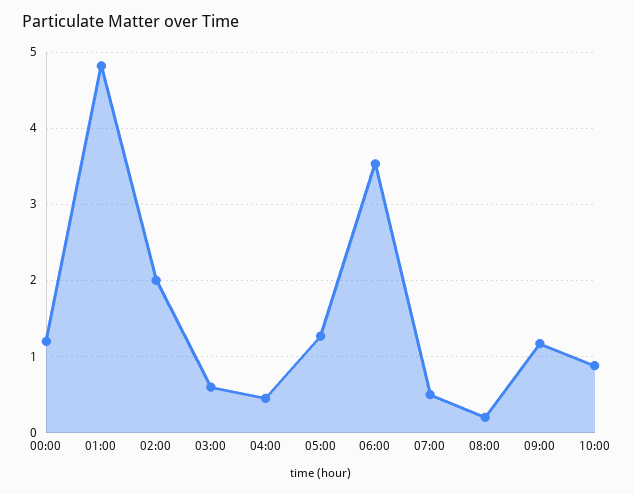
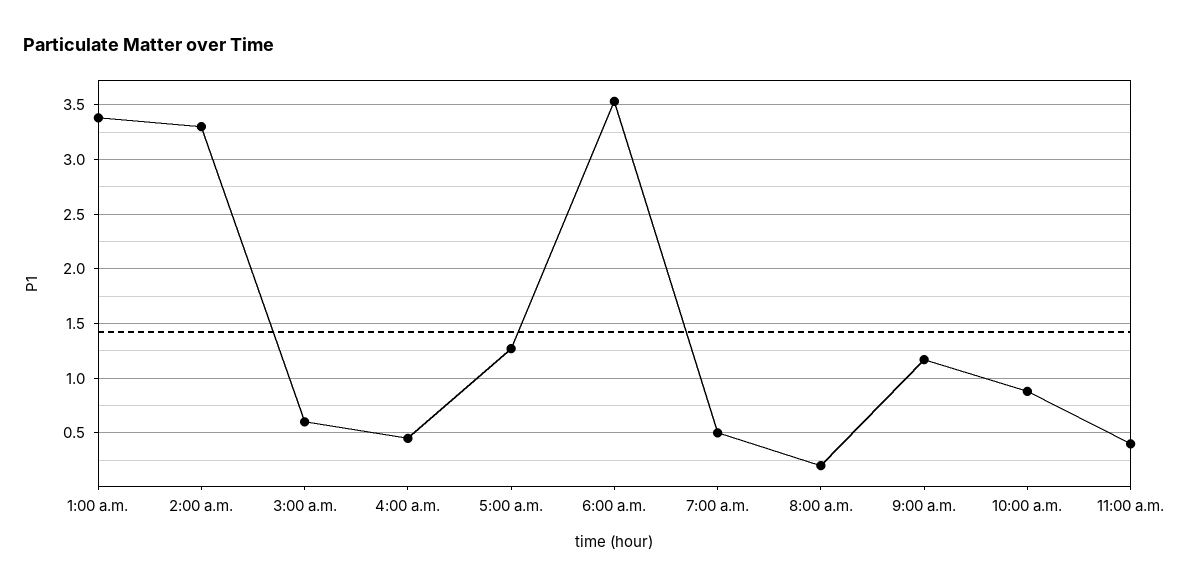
00:00: 1.2 -> none
01:00: 4.8 -> 3.4
02:00: 2 -> 3.3
11:00 a.m.: none -> 0.4

